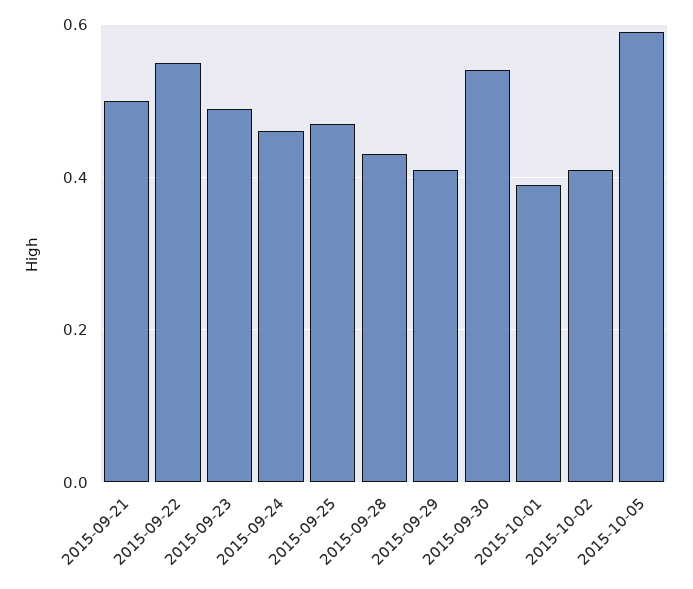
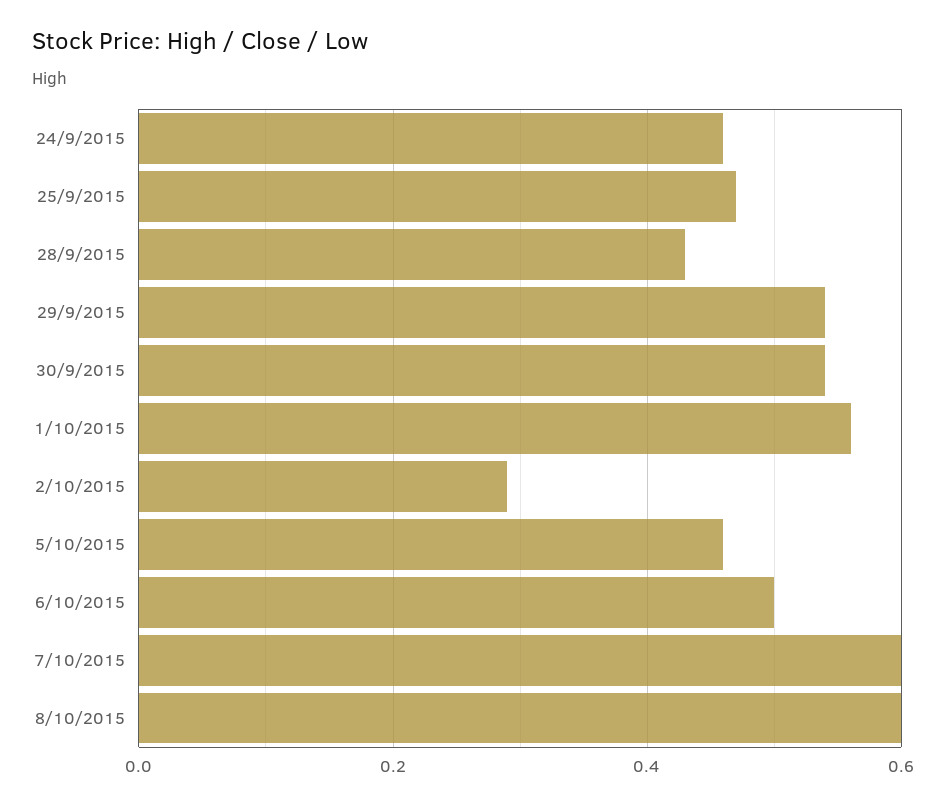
2015-09-21: 0.5 -> none
2015-09-22: 0.55 -> none
2015-09-23: 0.5 -> none
2015-09-29: 0.4 -> 0.55
2015-10-01: 0.4 -> 0.55
2015-10-02: 0.4 -> 0.3
2015-10-05: 0.6 -> 0.45
6/10/2015: none -> 0.5
7/10/2015: none -> 0.6
8/10/2015: none -> 0.6

